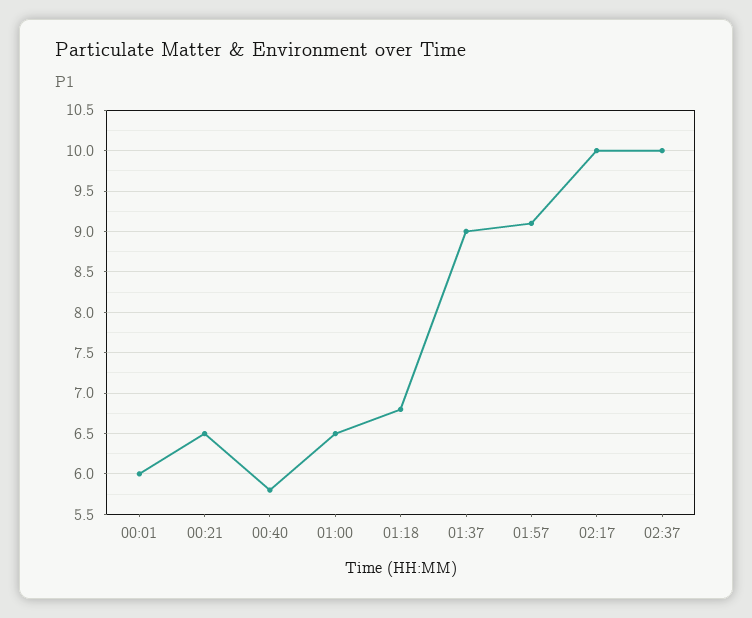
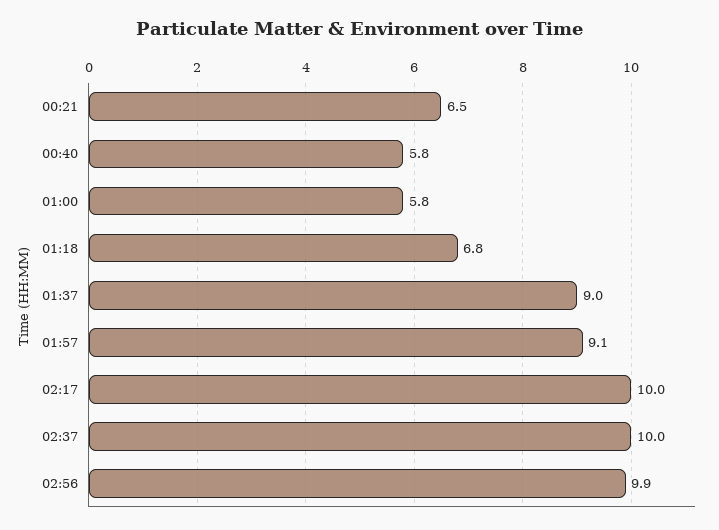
00:01: 6 -> none
01:00: 6.5 -> 5.8
02:56: none -> 9.9

